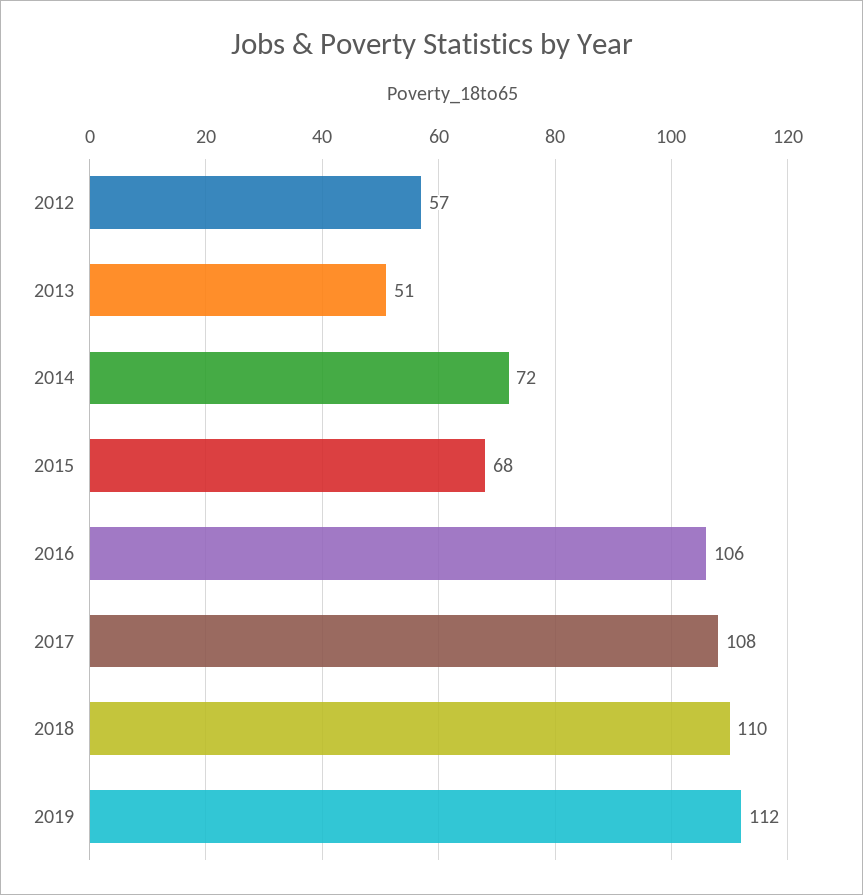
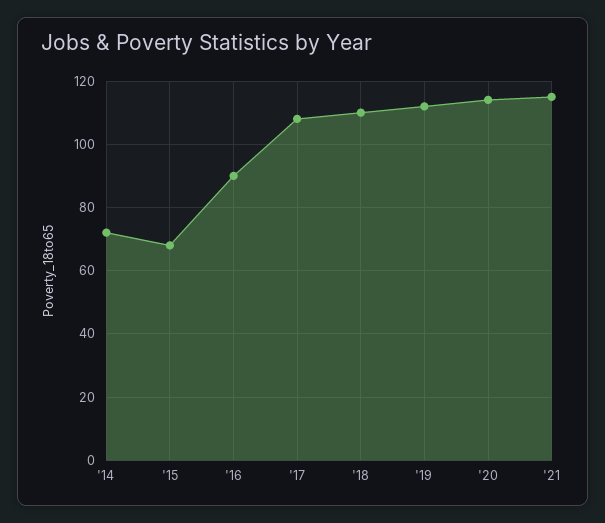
2012: 57 -> none
2013: 51 -> none
2016: 106 -> 90
'20: none -> 115
'21: none -> 115

